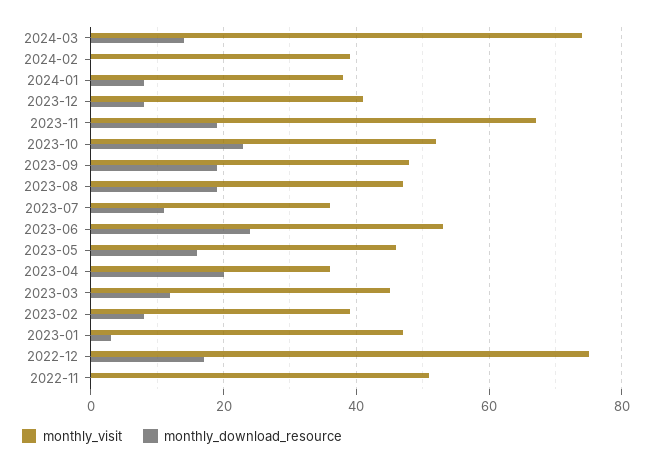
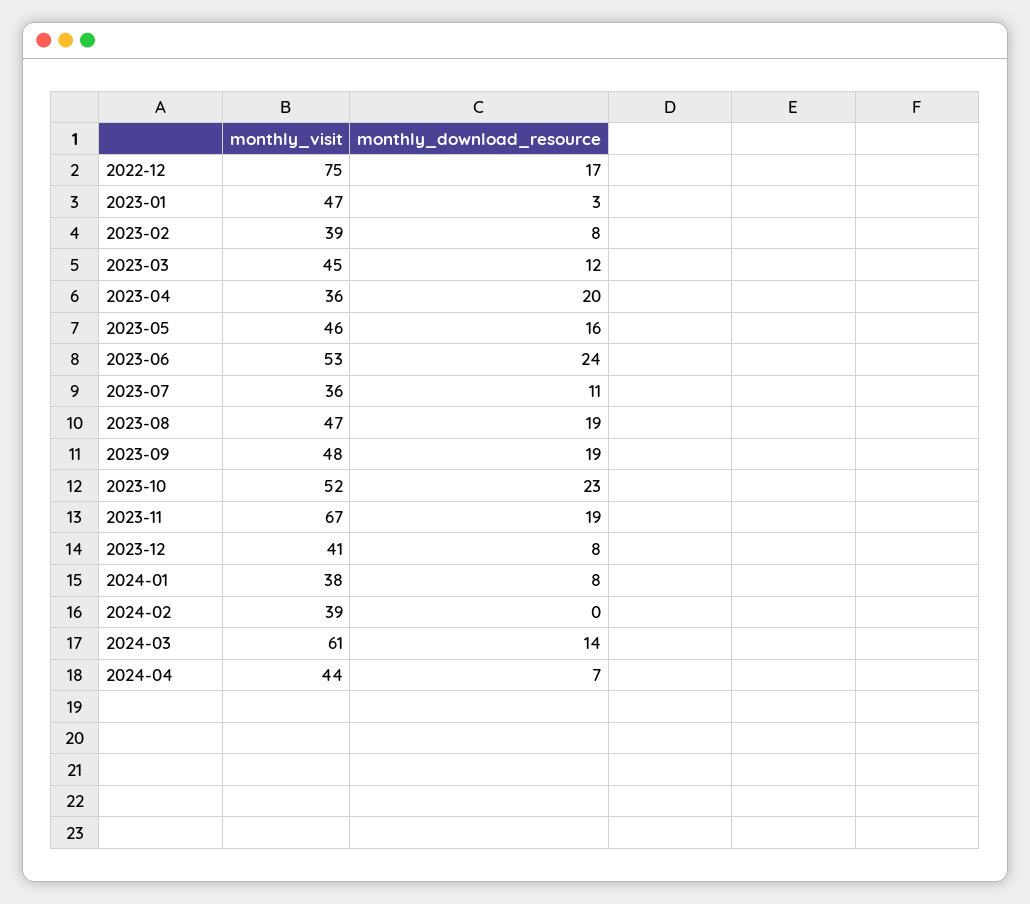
monthly_visit, 2024-03: 75 -> 61
monthly_visit, 2022-11: 50 -> none
monthly_download_resource, 2022-11: 0 -> none
monthly_visit, 2024-04: none -> 44
monthly_download_resource, 2024-04: none -> 7

